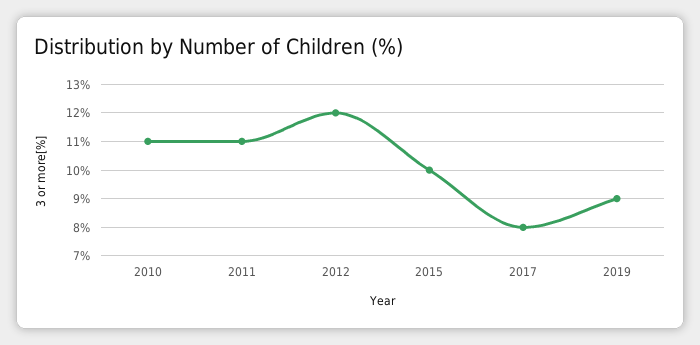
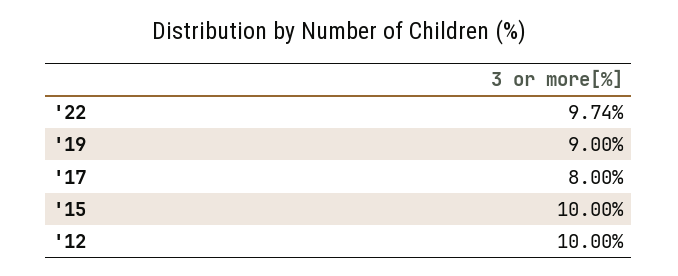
2010: 11 -> none
2011: 11 -> none
2012: 12 -> 10
'22: none -> 9.74

